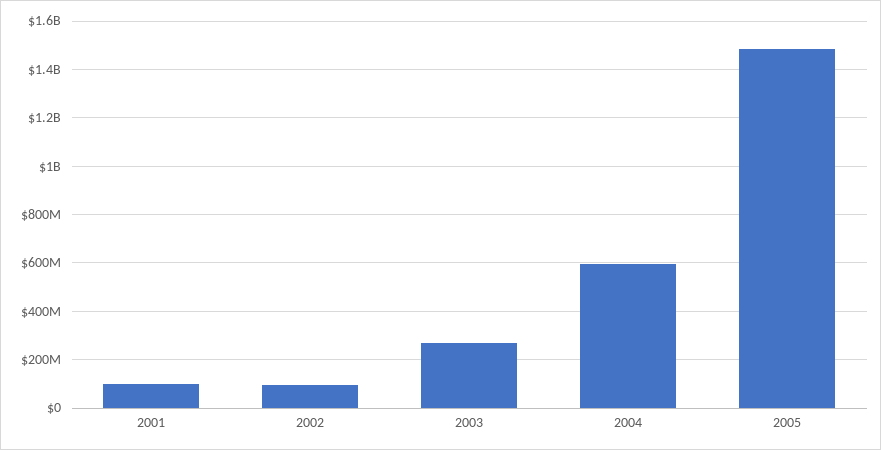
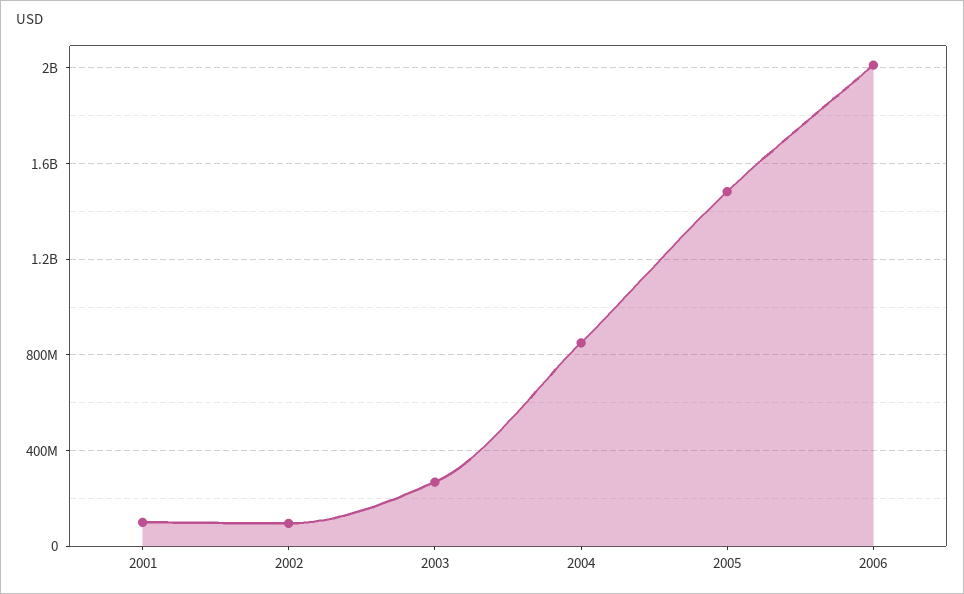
2004: 600000000 -> 850000000
2006: none -> 2000000000

